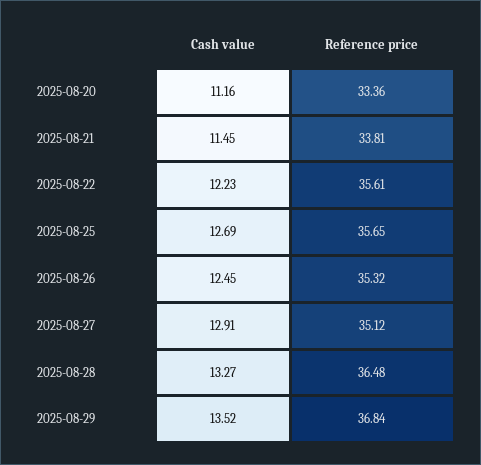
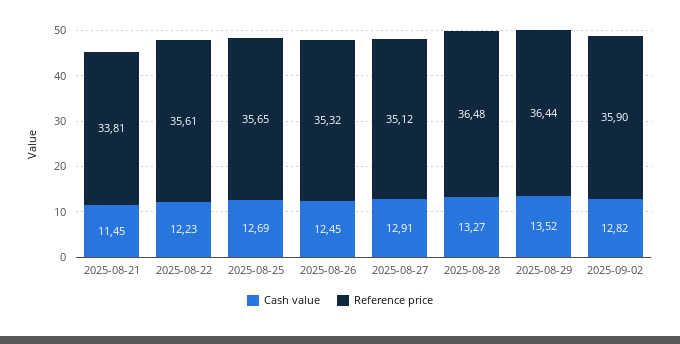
Cash value, 2025-08-20: 11.16 -> none
Reference price, 2025-08-20: 33.36 -> none
Reference price, 2025-08-29: 36.84 -> 36.44
Cash value, 2025-09-02: none -> 12.82
Reference price, 2025-09-02: none -> 35.9

